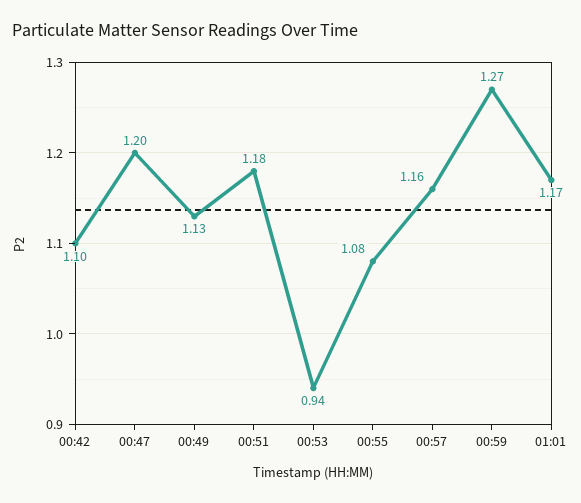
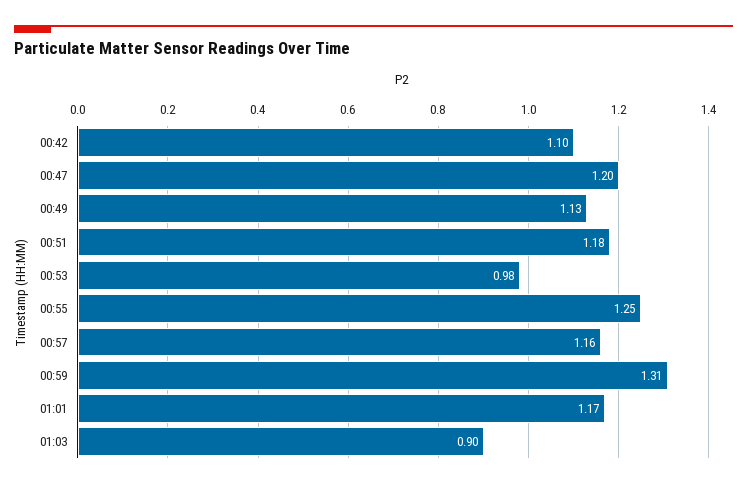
00:53: 0.94 -> 0.98
00:55: 1.08 -> 1.25
00:59: 1.27 -> 1.31
01:03: none -> 0.9

